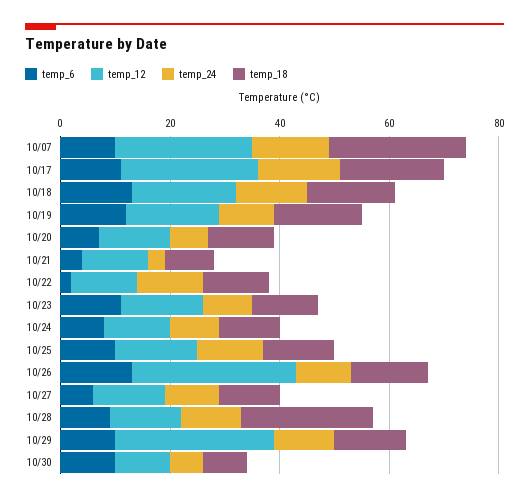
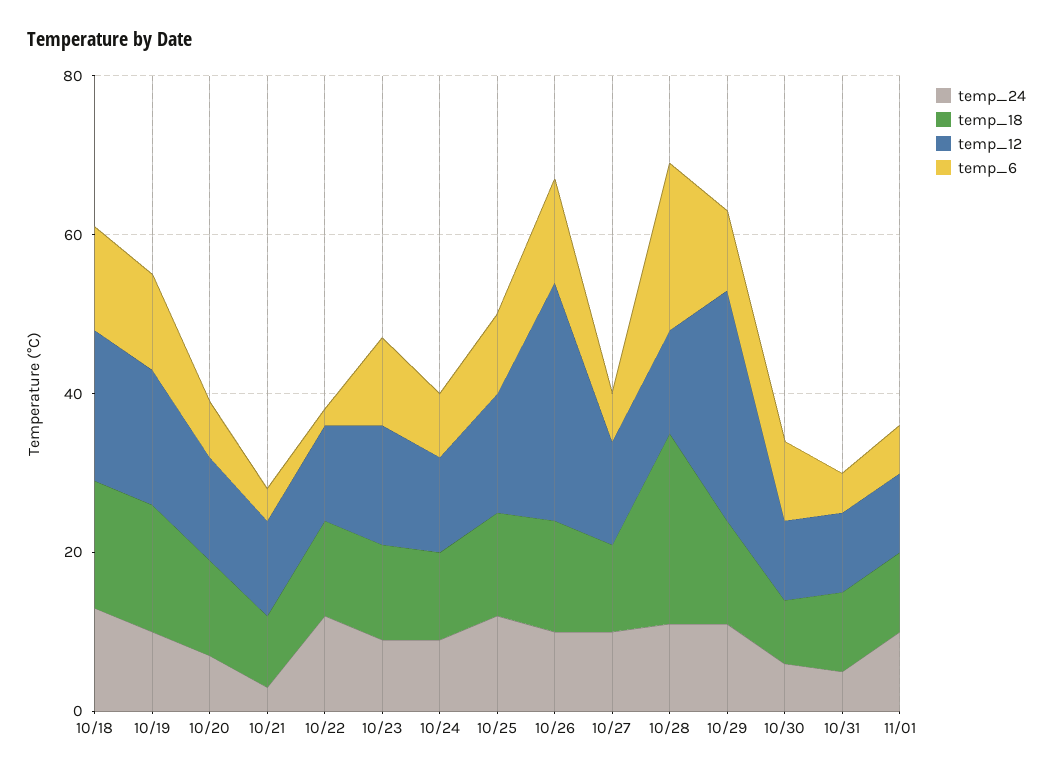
temp_6, 10/07: 10 -> none
temp_12, 10/07: 25 -> none
temp_24, 10/07: 15 -> none
temp_18, 10/07: 25 -> none
temp_6, 10/17: 10 -> none
temp_12, 10/17: 25 -> none
temp_24, 10/17: 15 -> none
temp_18, 10/17: 20 -> none
temp_6, 10/28: 10 -> 20
temp_24, 10/31: none -> 5
temp_18, 10/31: none -> 10
temp_12, 10/31: none -> 10
temp_6, 10/31: none -> 5
temp_24, 11/01: none -> 10
temp_18, 11/01: none -> 10
temp_12, 11/01: none -> 10
temp_6, 11/01: none -> 5

